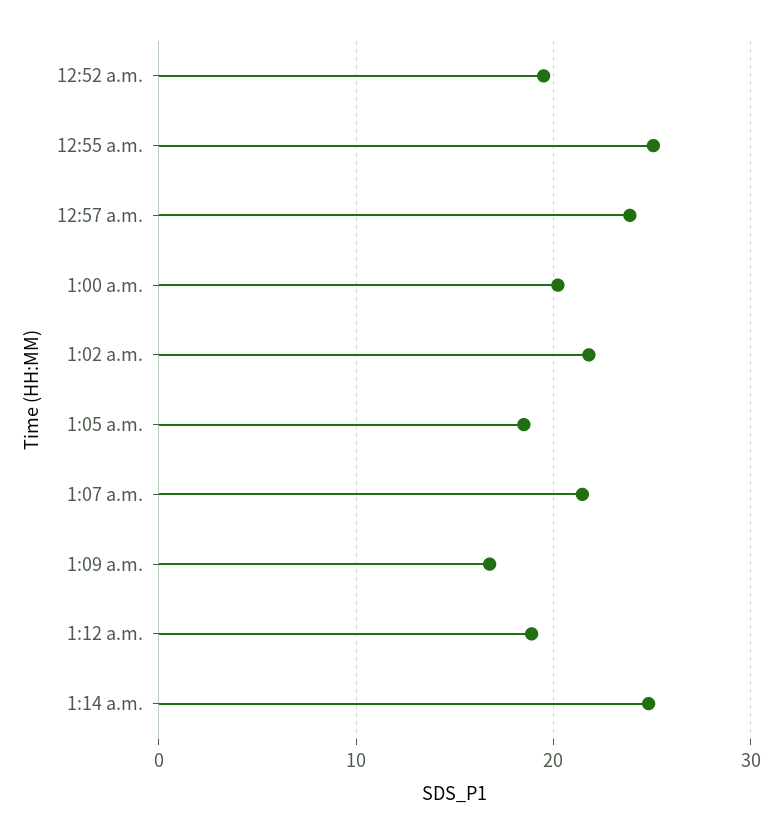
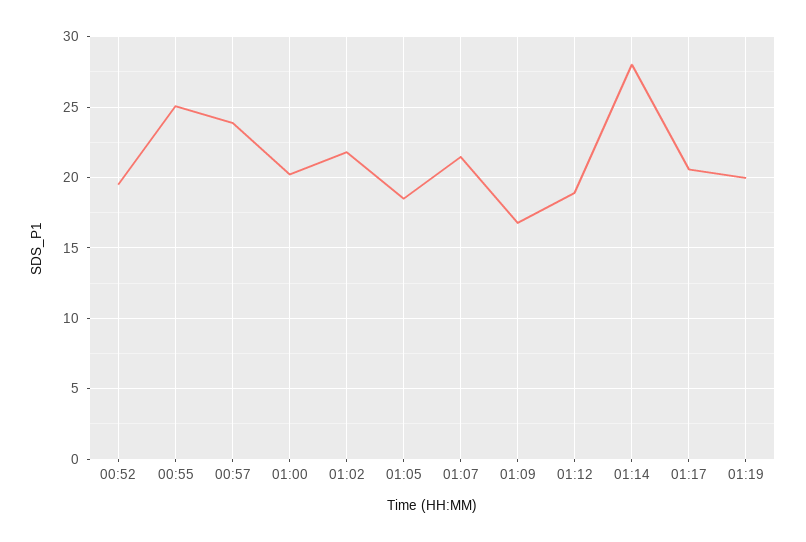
1:14 a.m.: 25 -> 28
01:17: none -> 20.5
01:19: none -> 20

